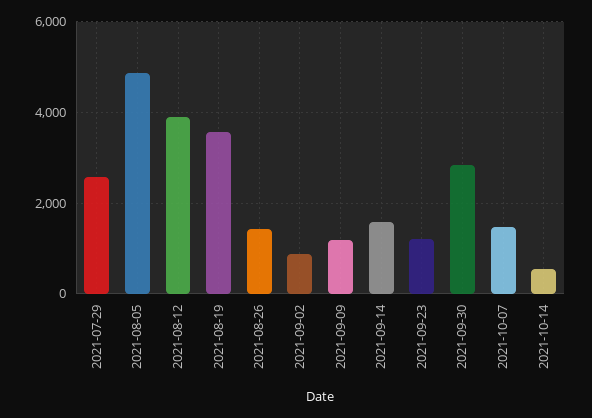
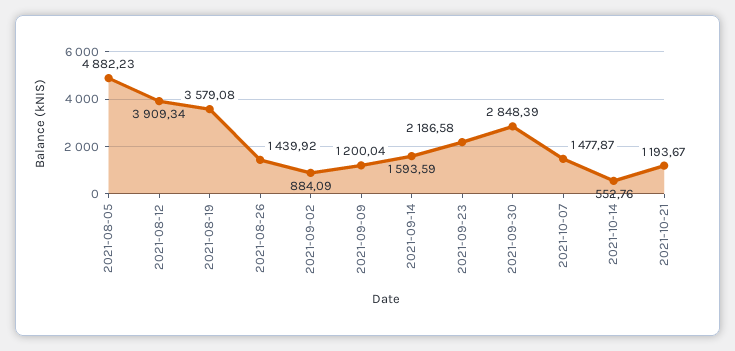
2021-07-29: 2600 -> none
2021-09-23: 1200 -> 2186.58
2021-10-21: none -> 1193.67

